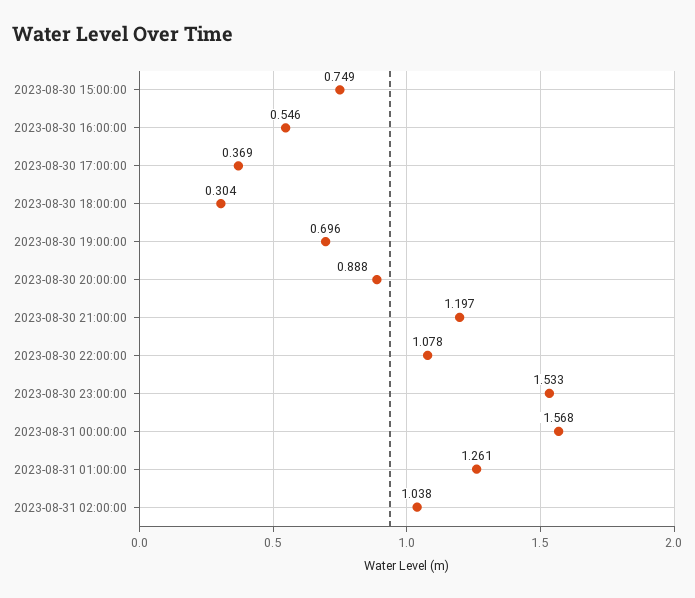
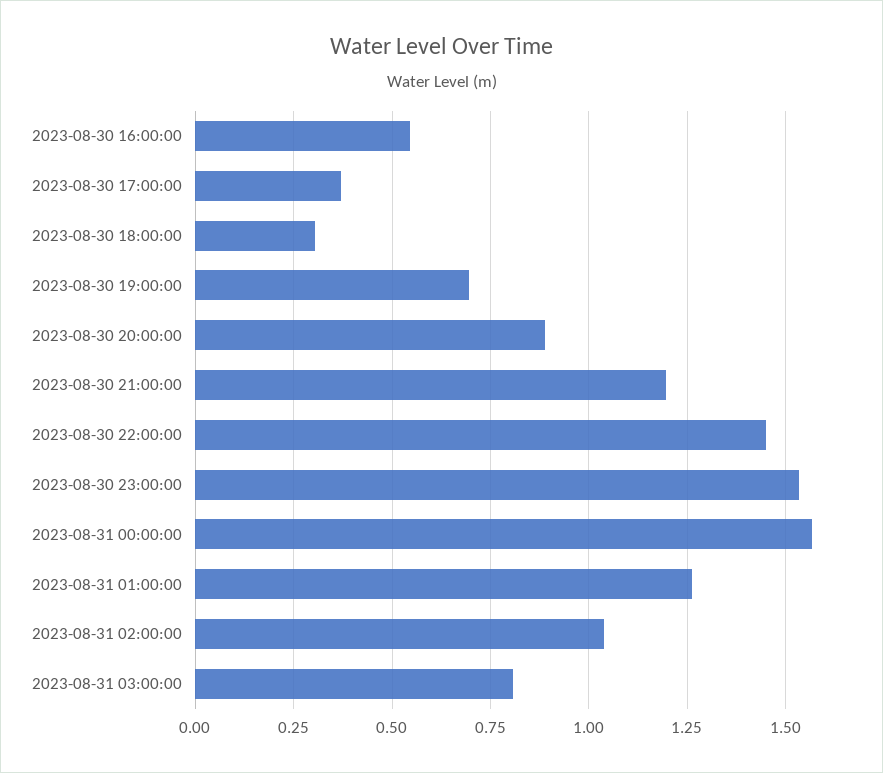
2023-08-30 15:00:00: 0.749 -> none
2023-08-30 22:00:00: 1.078 -> 1.45
2023-08-31 03:00:00: none -> 0.8

